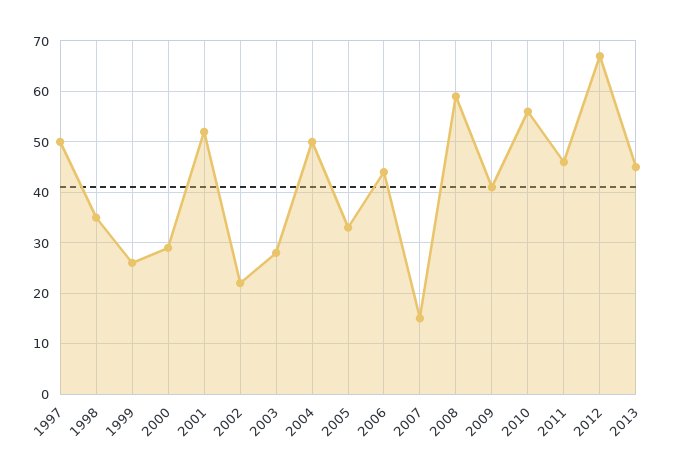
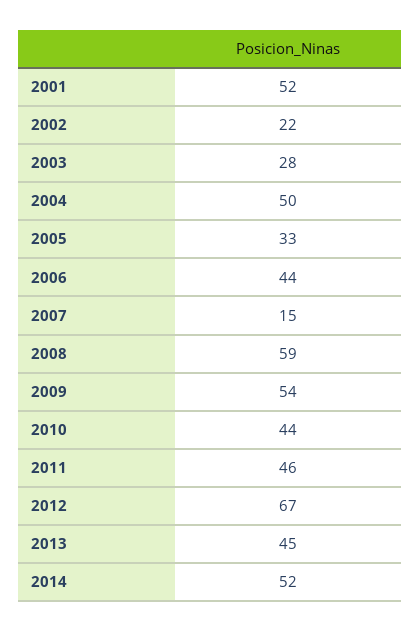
1997: 50 -> none
1998: 35 -> none
1999: 25 -> none
2000: 30 -> none
2009: 40 -> 54
2010: 55 -> 44
2014: none -> 52

